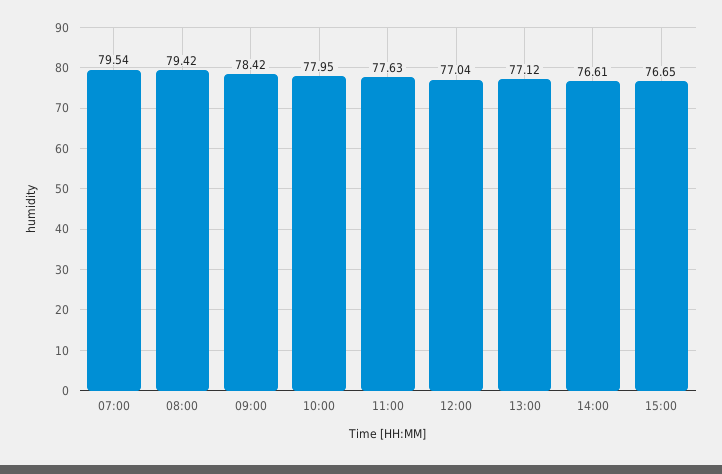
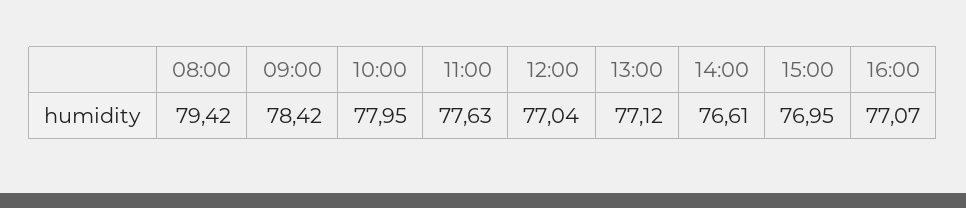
07:00: 79.54 -> none
15:00: 76.65 -> 76.95
16:00: none -> 77.07

